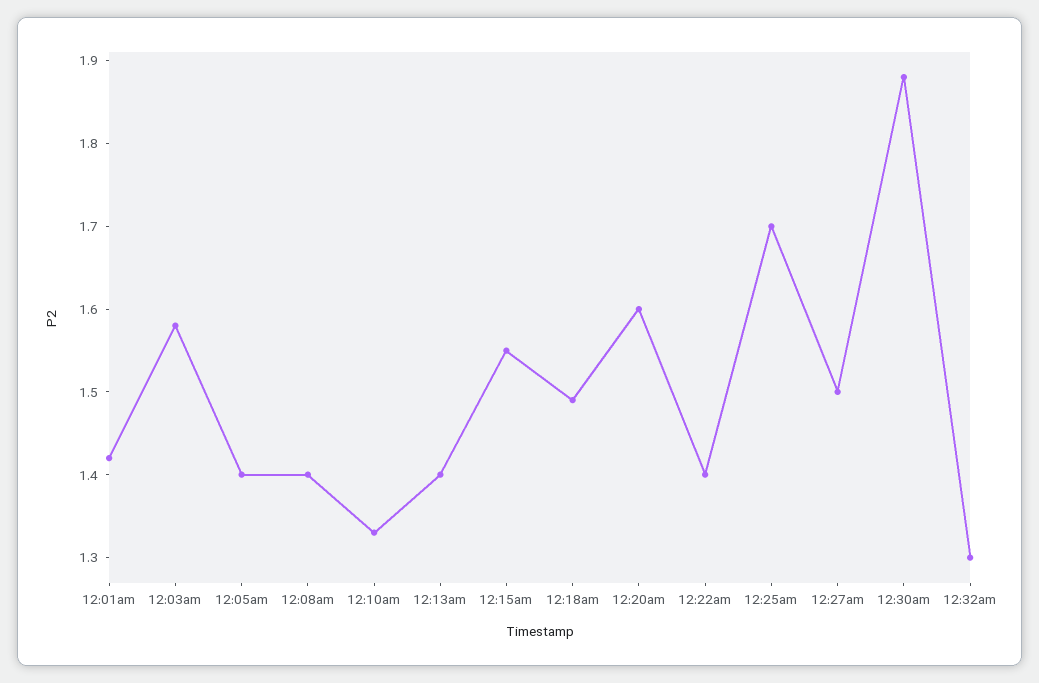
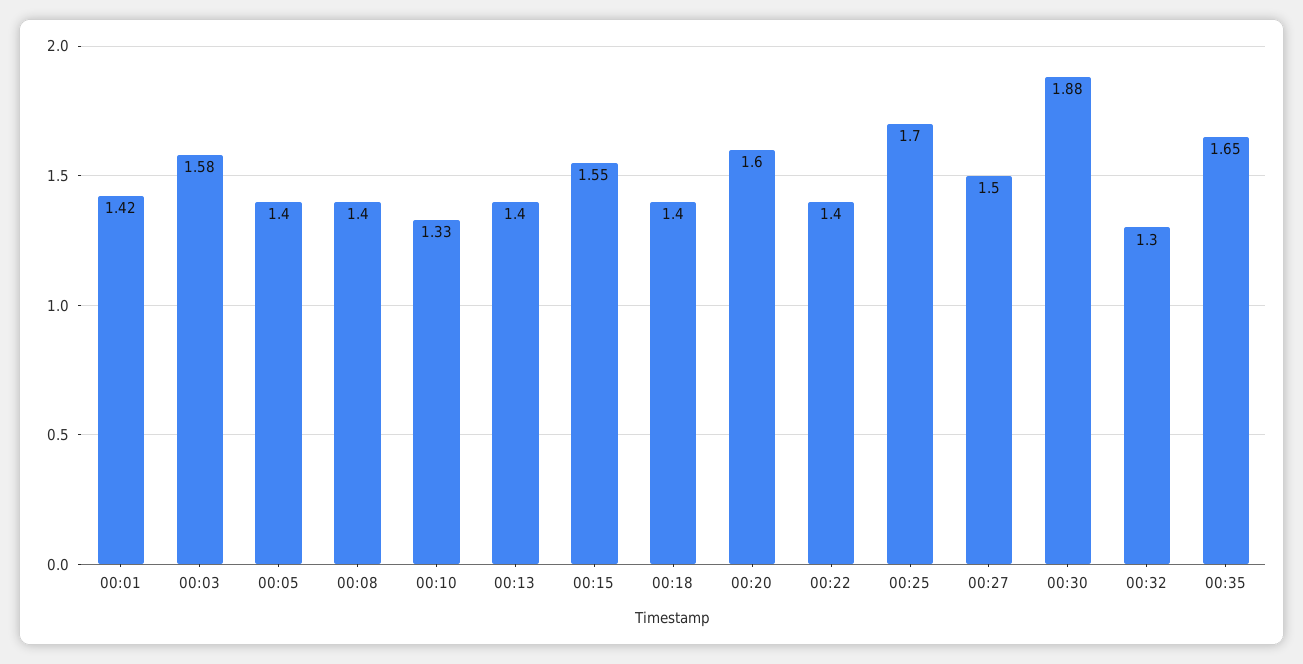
12:18am: 1.49 -> 1.4
00:35: none -> 1.65

